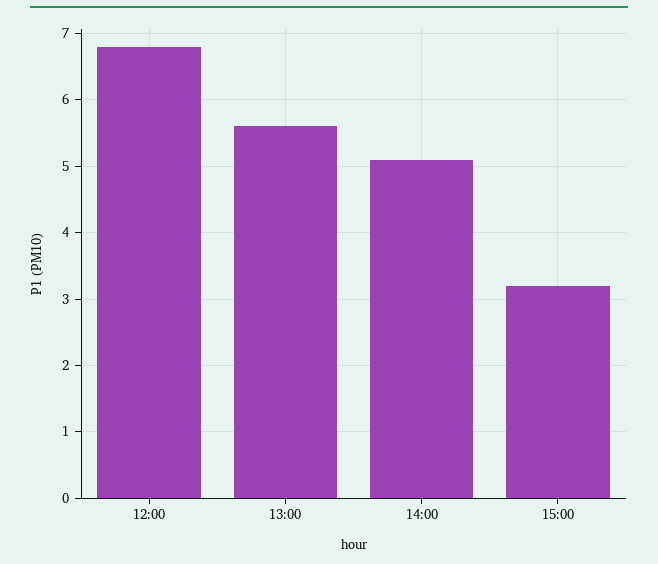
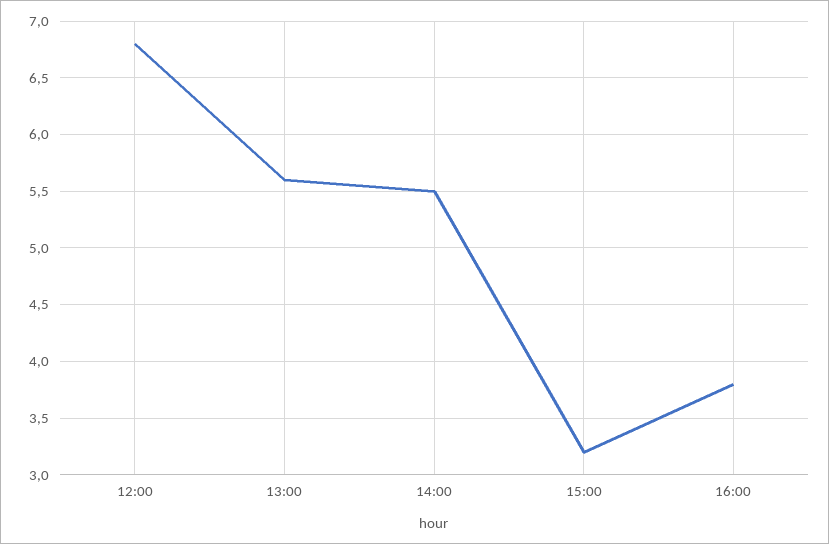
14:00: 5.1 -> 5.5
16:00: none -> 3.8

